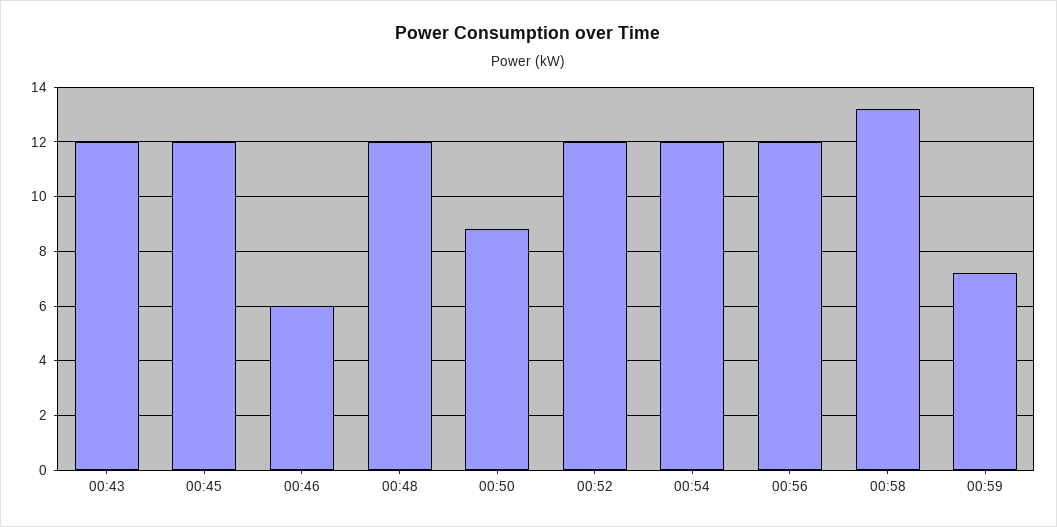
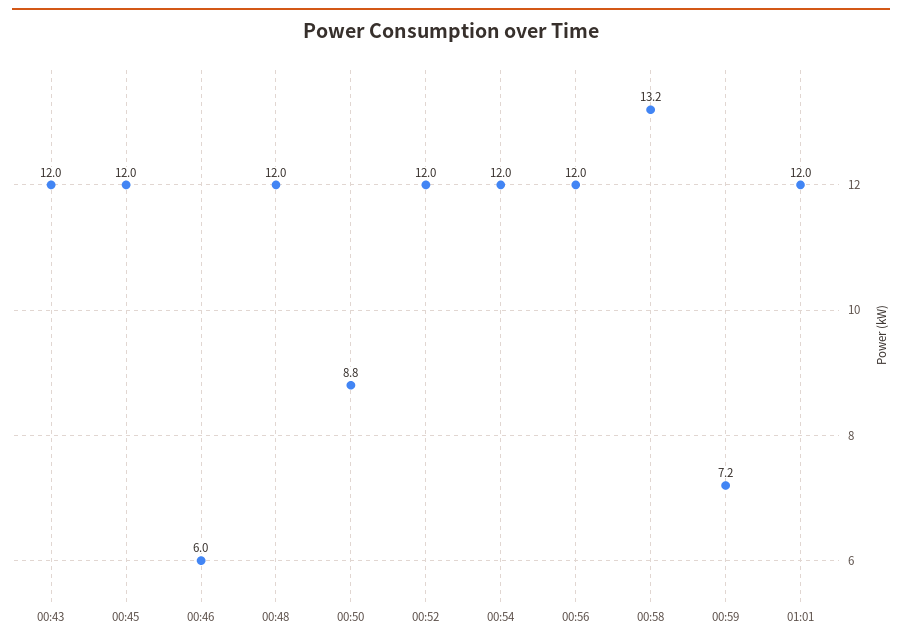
01:01: none -> 12

